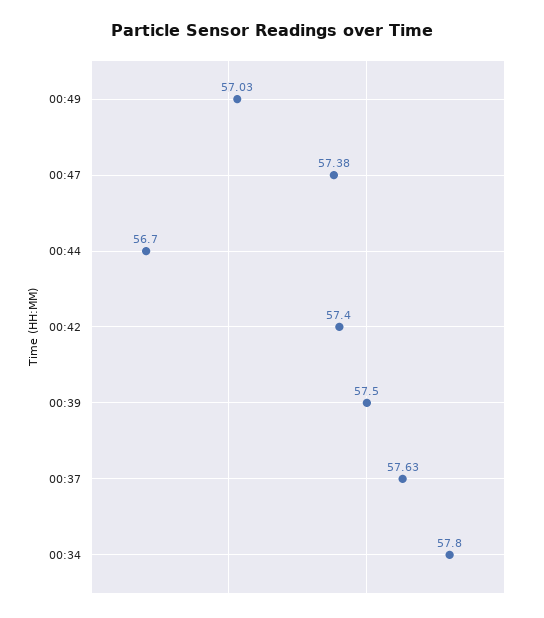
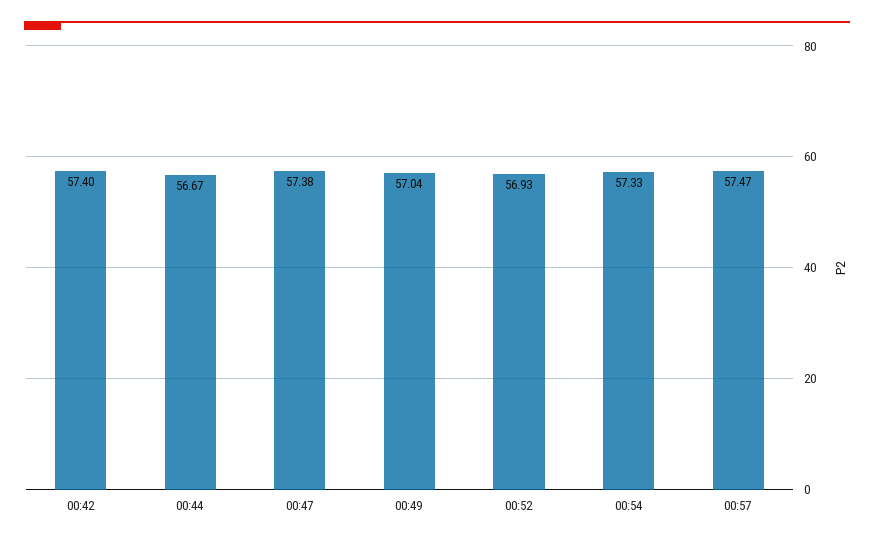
00:49: 57.03 -> 57.04
00:44: 56.7 -> 56.67
00:39: 57.5 -> none
00:37: 57.63 -> none
00:34: 57.8 -> none
00:52: none -> 56.93
00:54: none -> 57.33
00:57: none -> 57.47

